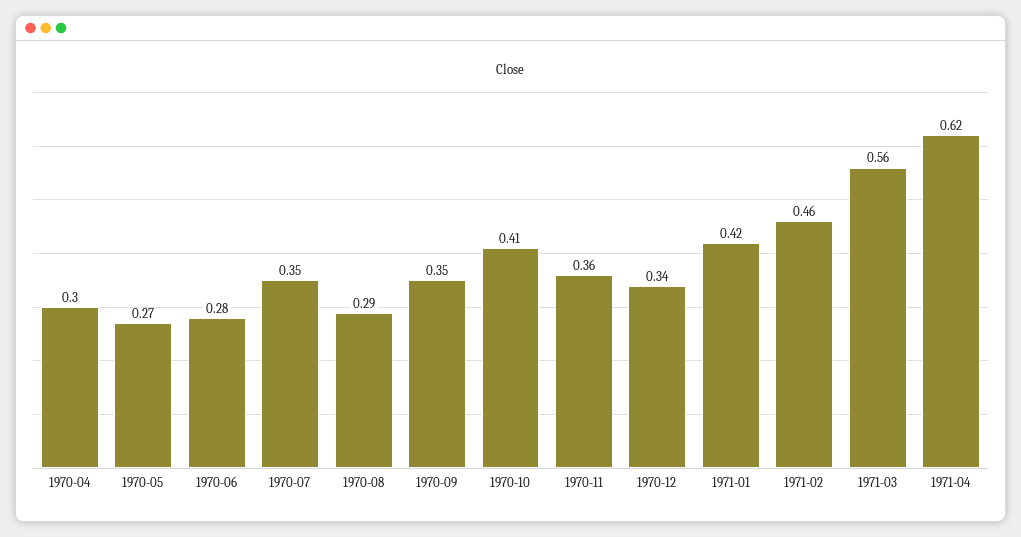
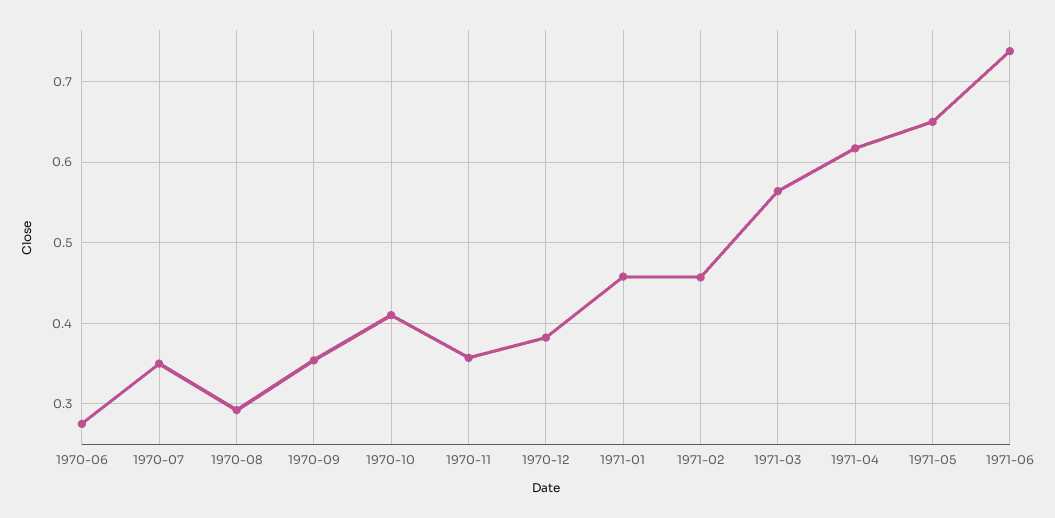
1970-04: 0.3 -> none
1970-05: 0.27 -> none
1970-12: 0.34 -> 0.38
1971-01: 0.42 -> 0.46
1971-05: none -> 0.65
1971-06: none -> 0.74

